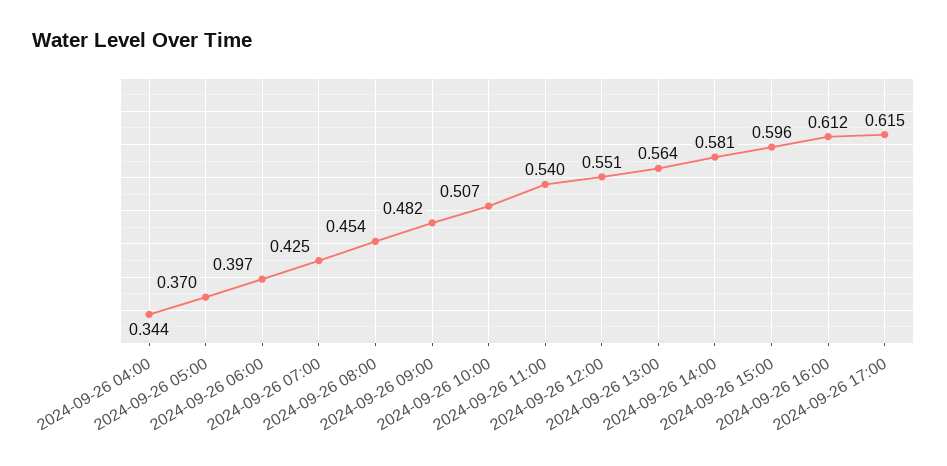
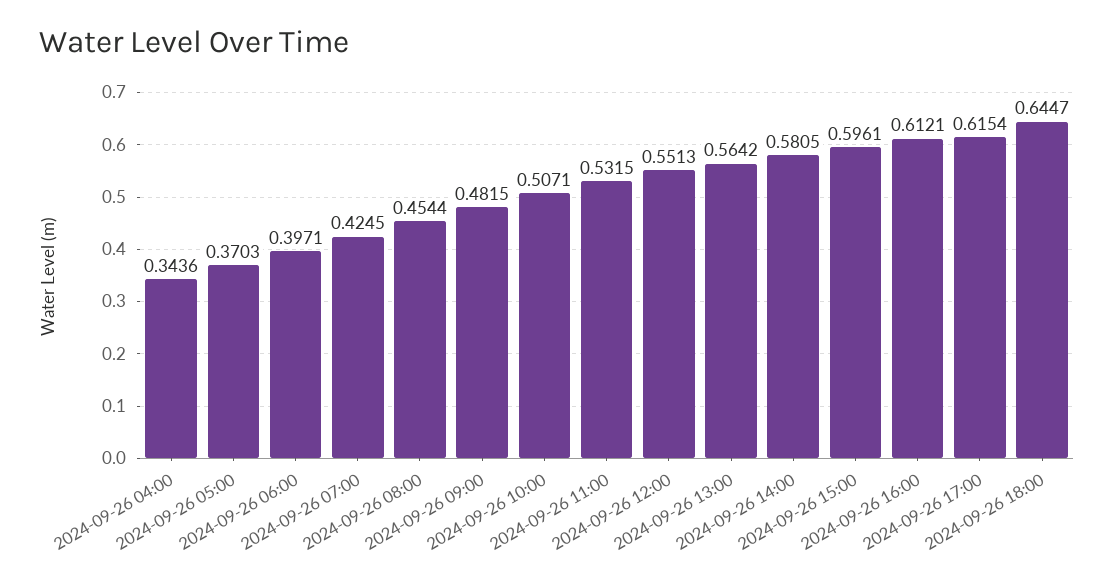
2024-09-26 11:00: 0.54 -> 0.5315
2024-09-26 18:00: none -> 0.6447

